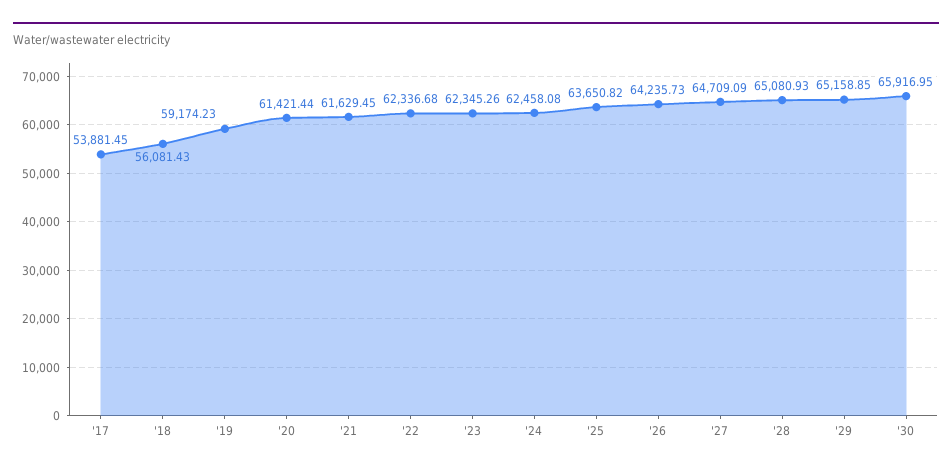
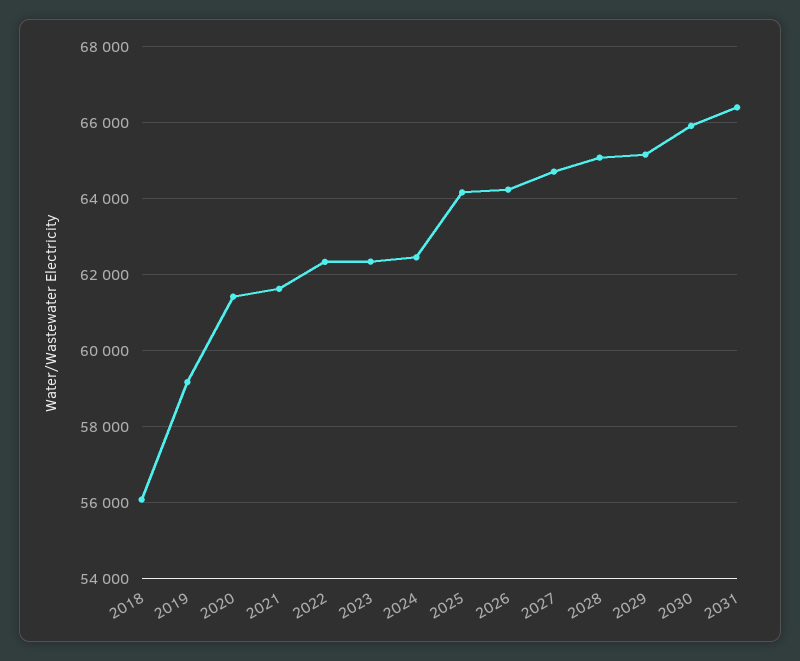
'17: 53881.45 -> none
'25: 63650.82 -> 64200
2031: none -> 66400

